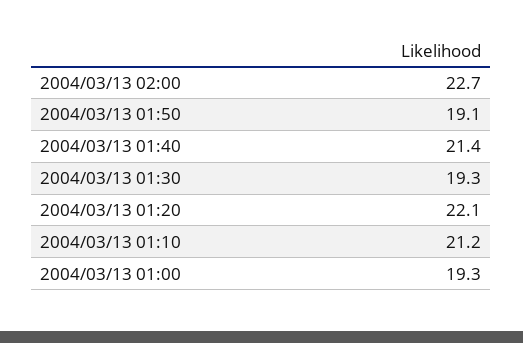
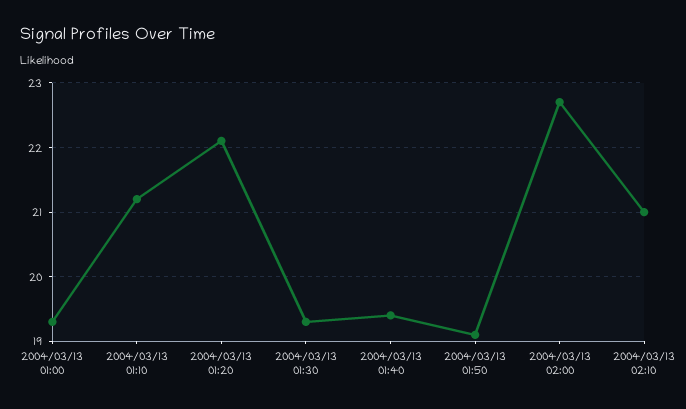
2004/03/13 01:40: 21.4 -> 19.4
2004/03/13 02:10: none -> 21

